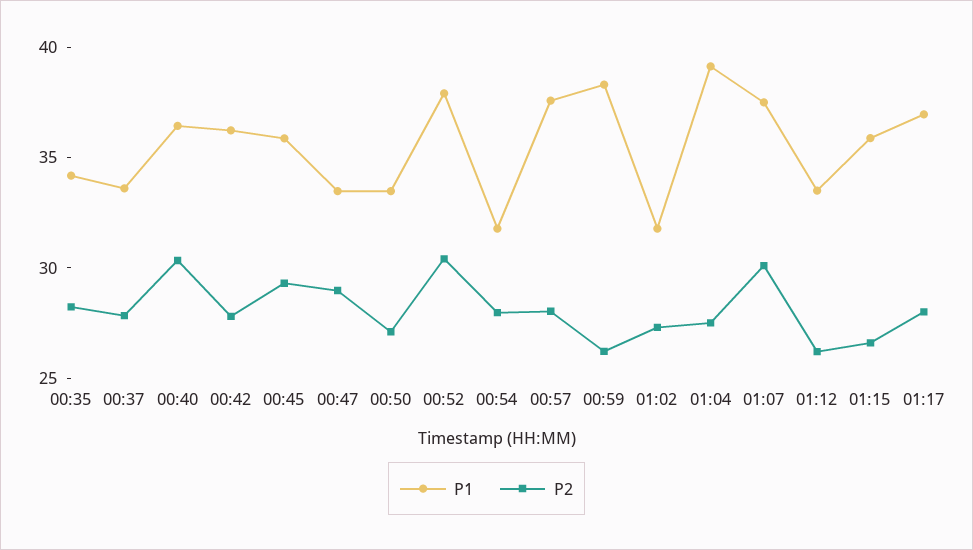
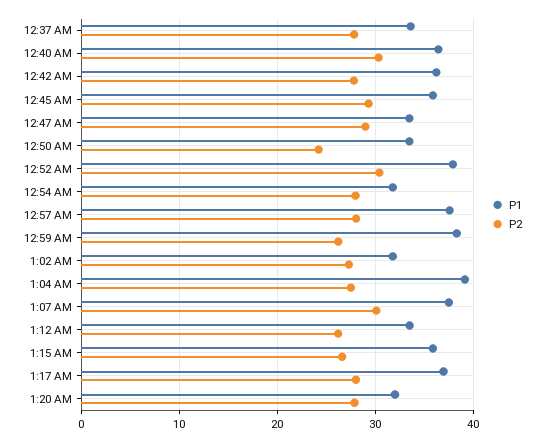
P1, 00:35: 34 -> none
P2, 00:35: 28 -> none
P2, 00:50: 27 -> 24
P1, 1:20 AM: none -> 32
P2, 1:20 AM: none -> 28

